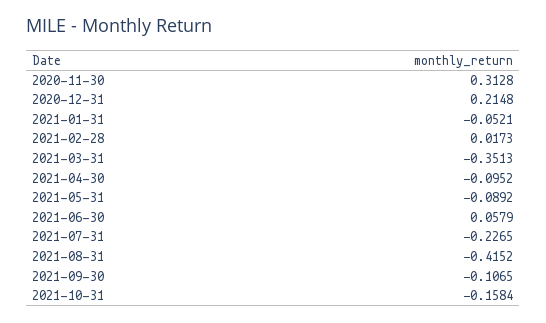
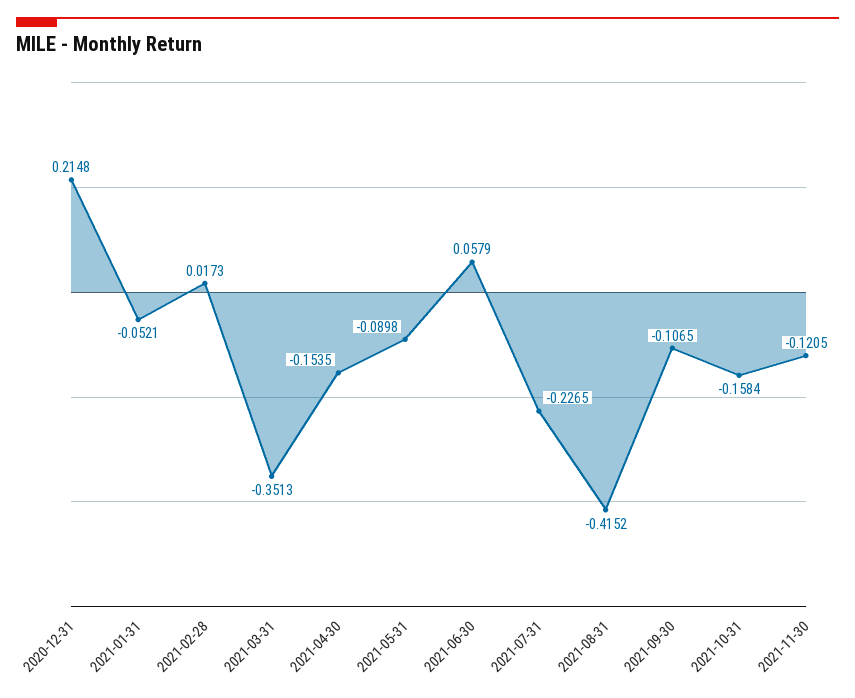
2020-11-30: 0.3128 -> none
2021-04-30: -0.0952 -> -0.1535
2021-05-31: -0.0892 -> -0.0898
2021-11-30: none -> -0.1205

